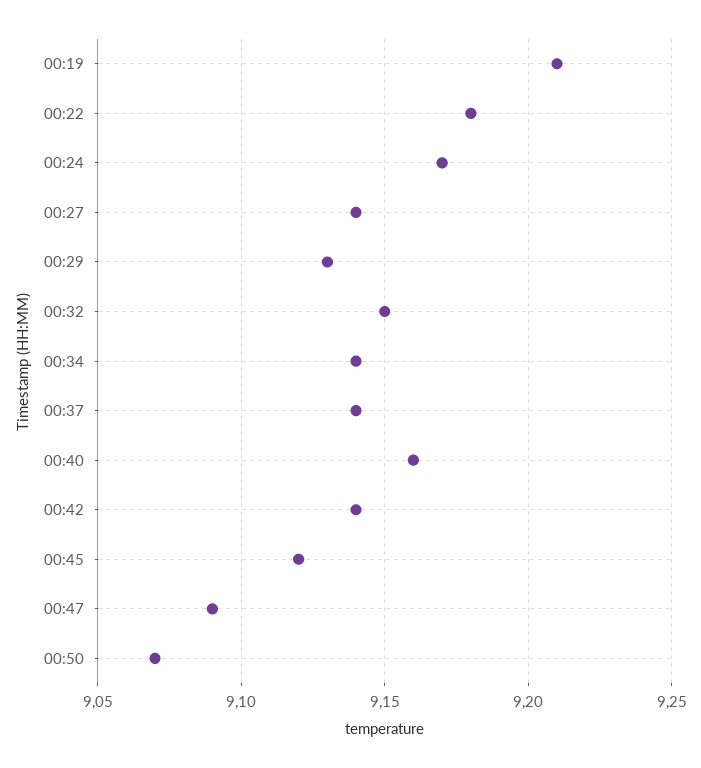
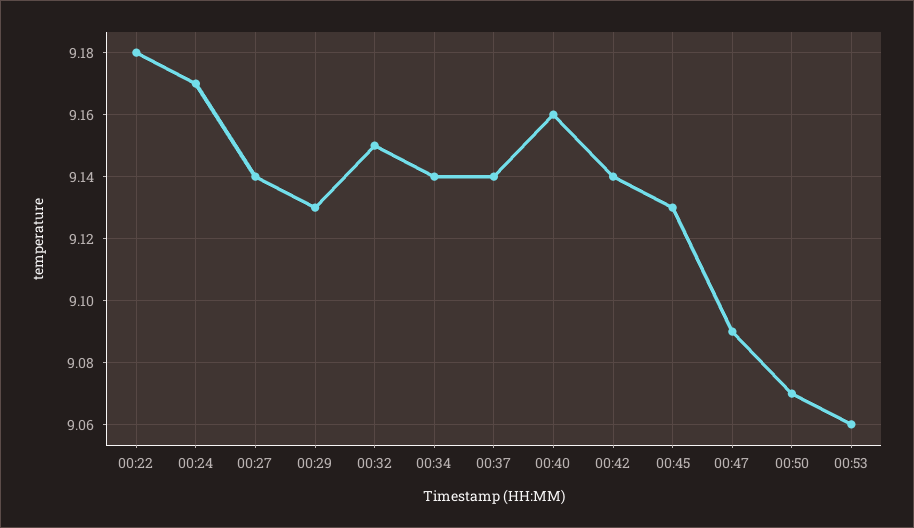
00:19: 9.21 -> none
00:45: 9.12 -> 9.13
00:53: none -> 9.06

